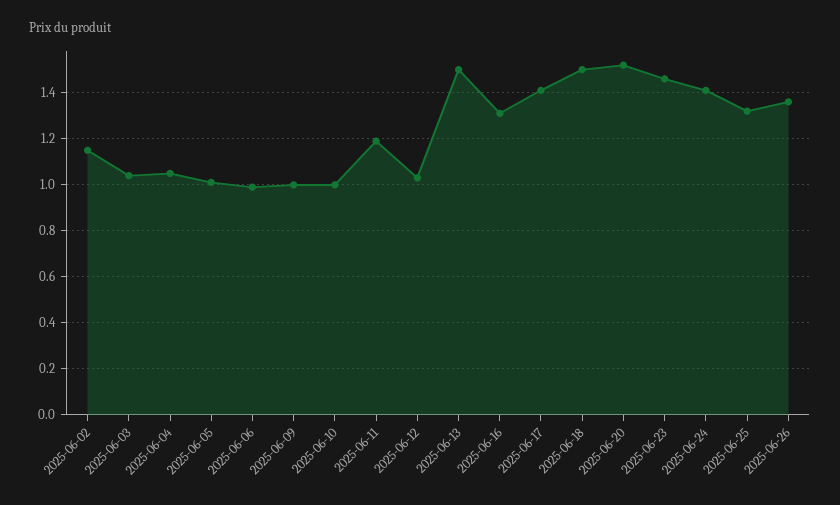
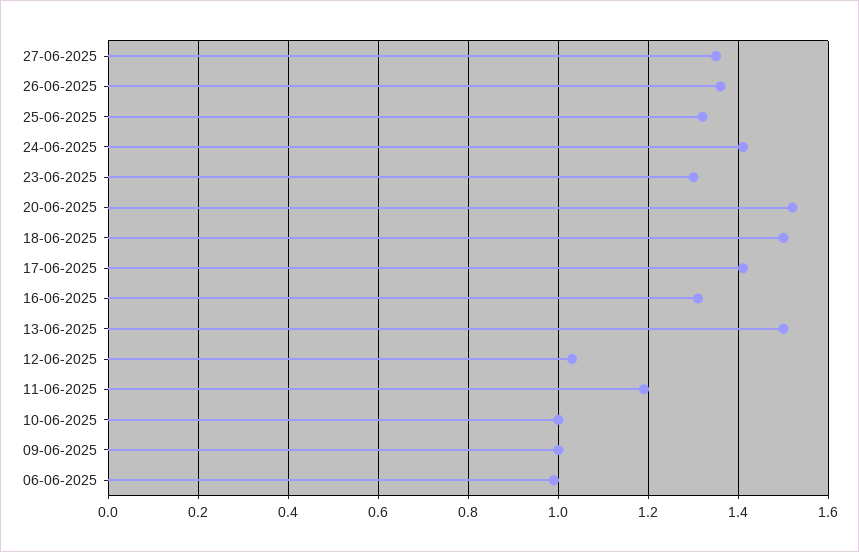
2025-06-02: 1.15 -> none
2025-06-03: 1.05 -> none
2025-06-04: 1.05 -> none
2025-06-05: 1 -> none
2025-06-23: 1.45 -> 1.3
27-06-2025: none -> 1.35

